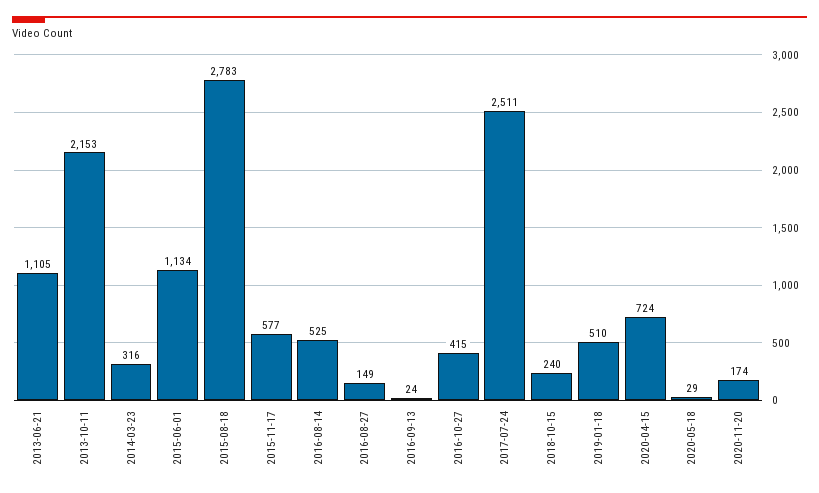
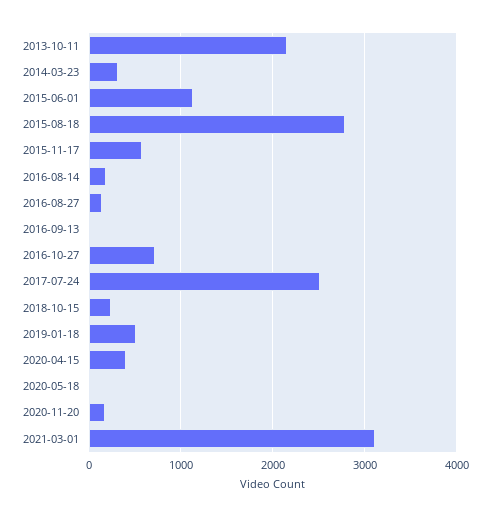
2013-06-21: 1105 -> none
2016-08-14: 525 -> 200
2016-10-27: 415 -> 700
2020-04-15: 724 -> 400
2021-03-01: none -> 3100

